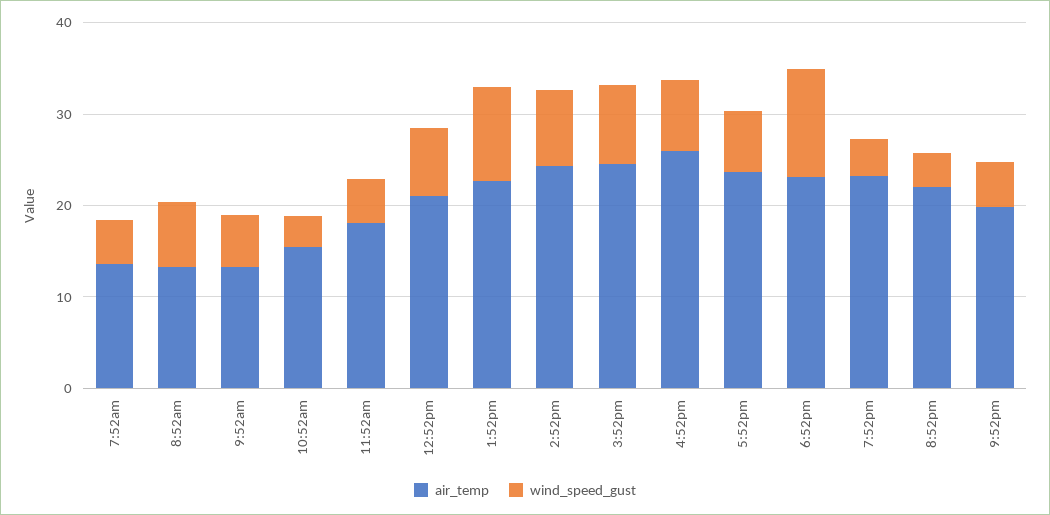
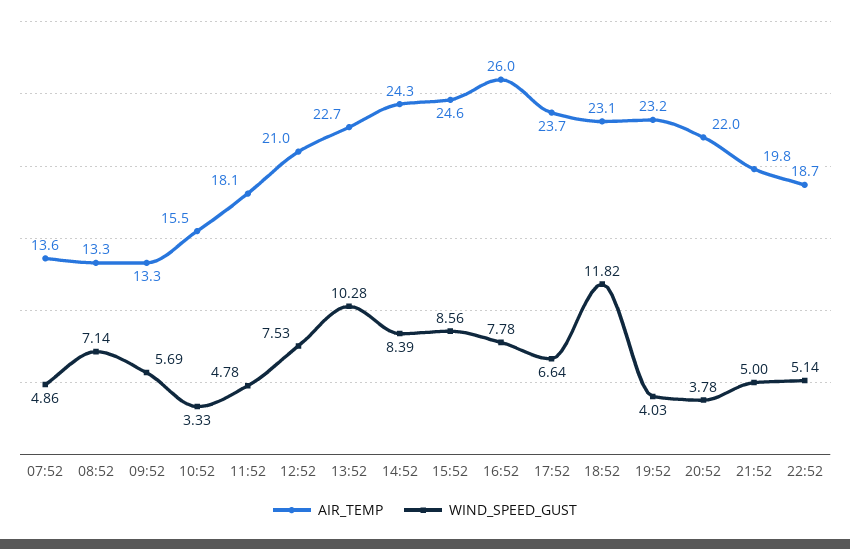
air_temp, 22:52: none -> 18.7
wind_speed_gust, 22:52: none -> 5.14

